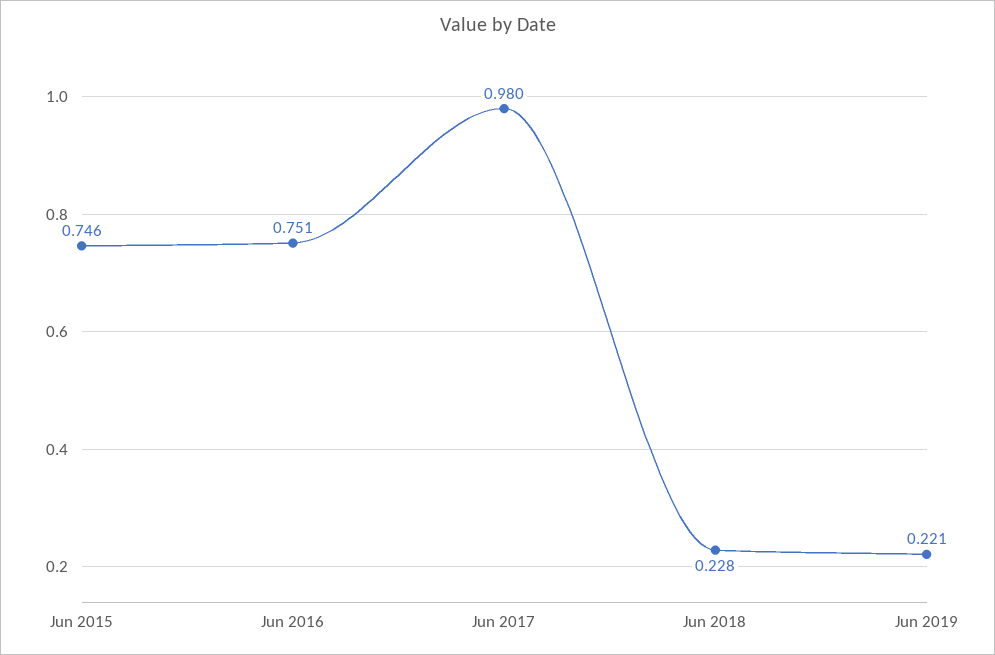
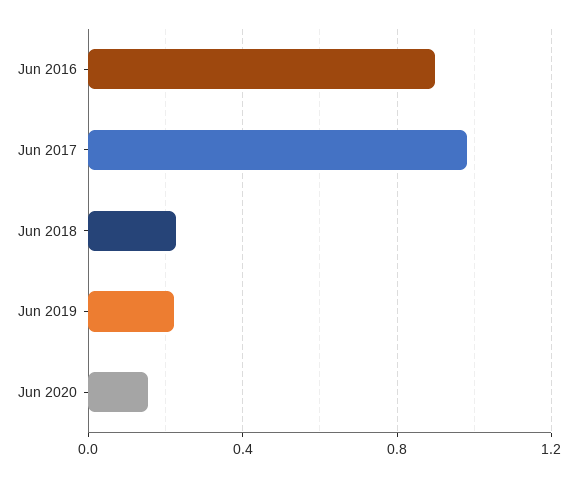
Jun 2015: 0.746 -> none
Jun 2016: 0.751 -> 0.9
Jun 2020: none -> 0.15

